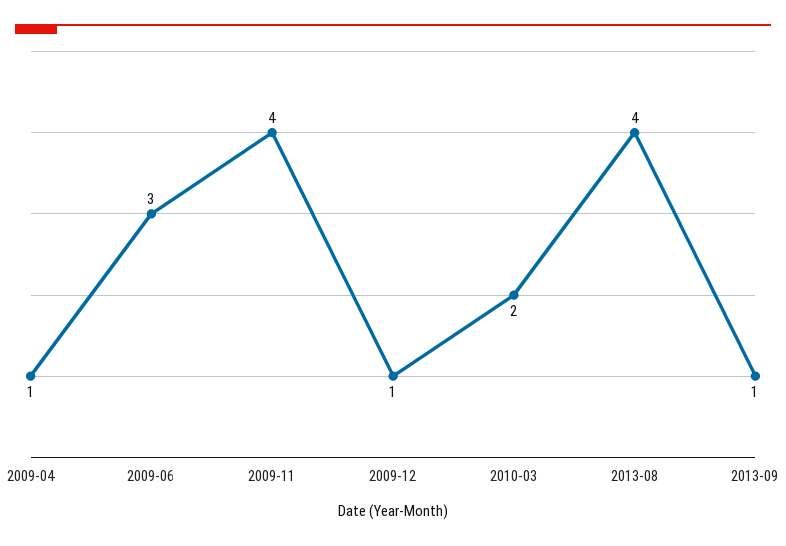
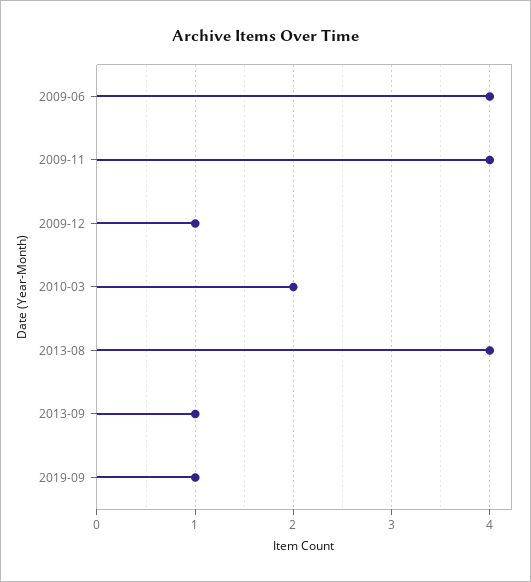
2009-04: 1 -> none
2009-06: 3 -> 4
2019-09: none -> 1

